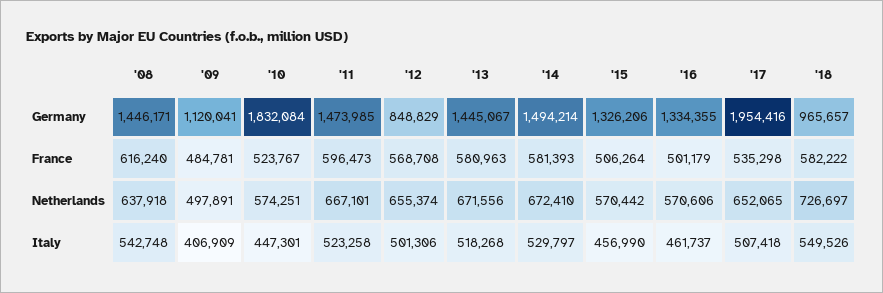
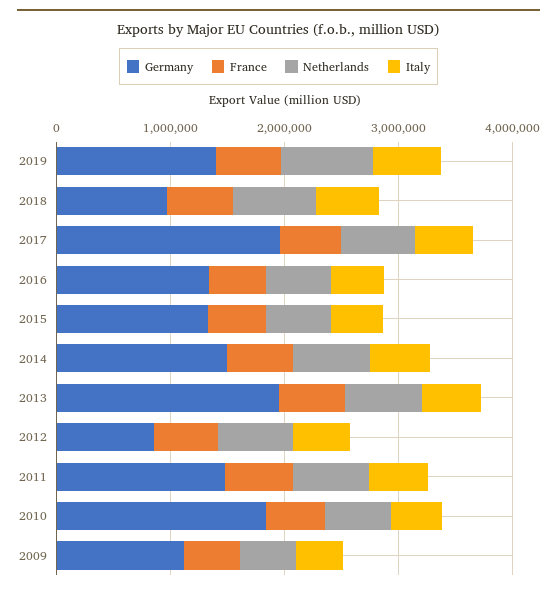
Germany, '08: 1446171 -> none
Germany, '13: 1445067 -> 2000000
France, '08: 616240 -> none
Netherlands, '08: 637918 -> none
Italy, '08: 542748 -> none
Germany, 2019: none -> 1400000
France, 2019: none -> 600000
Netherlands, 2019: none -> 800000
Italy, 2019: none -> 600000

